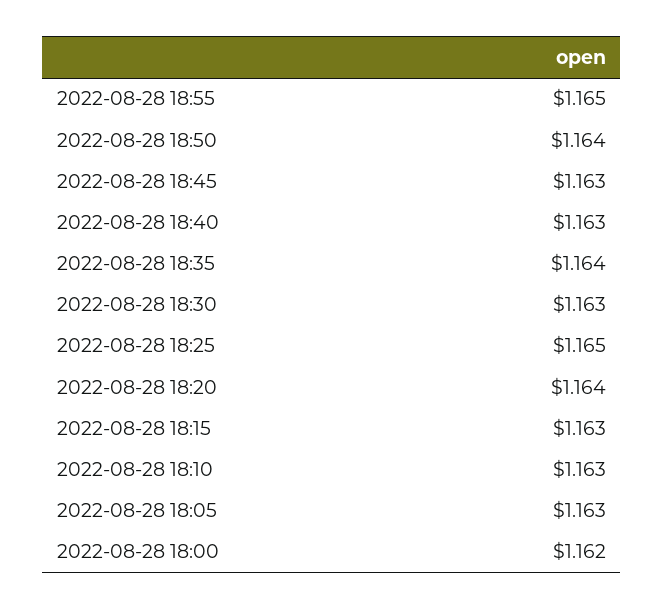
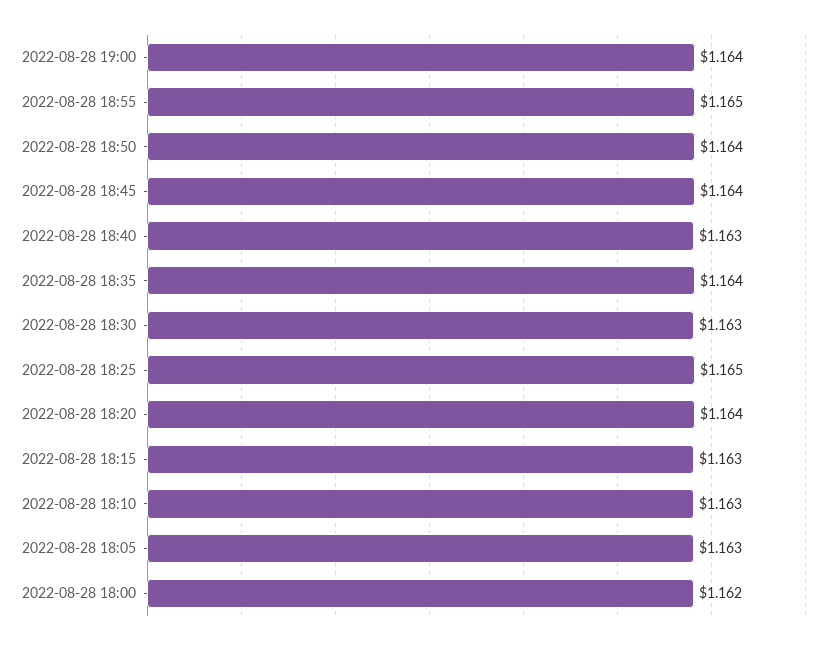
2022-08-28 18:45: 1.163 -> 1.164
2022-08-28 19:00: none -> 1.164

